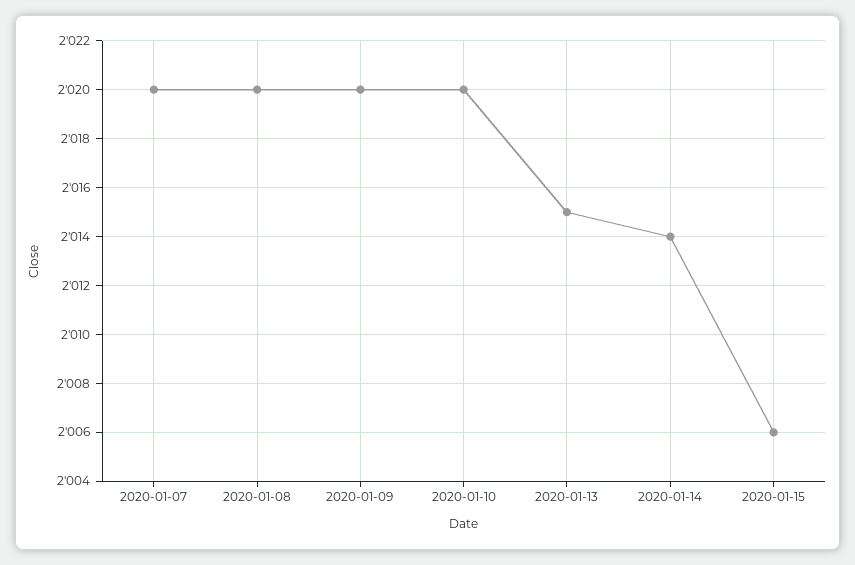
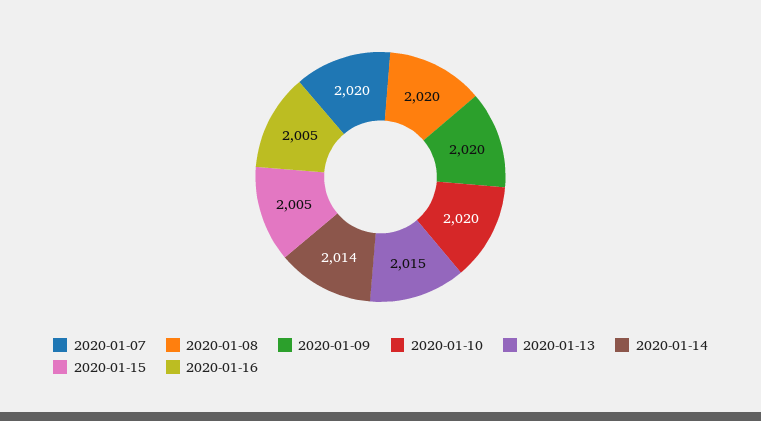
2020-01-15: 2006 -> 2005
2020-01-16: none -> 2005

